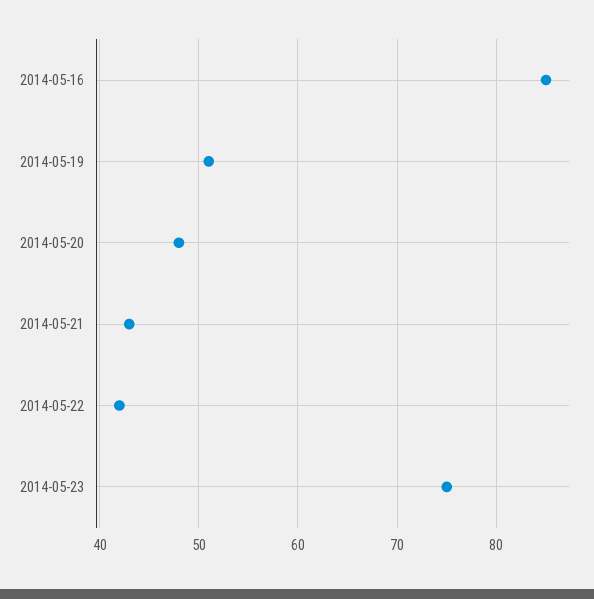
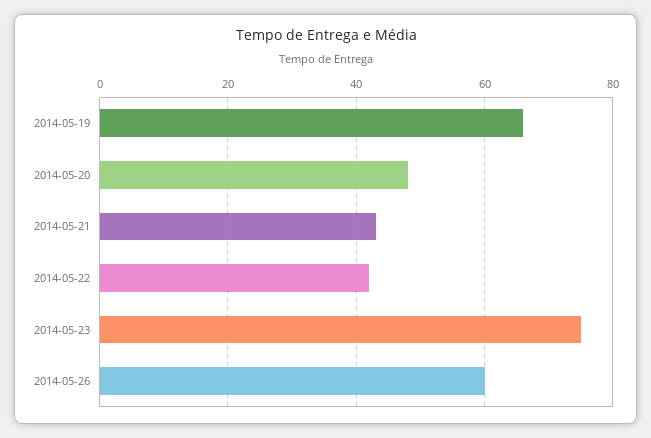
2014-05-16: 85 -> none
2014-05-19: 51 -> 65
2014-05-26: none -> 60

